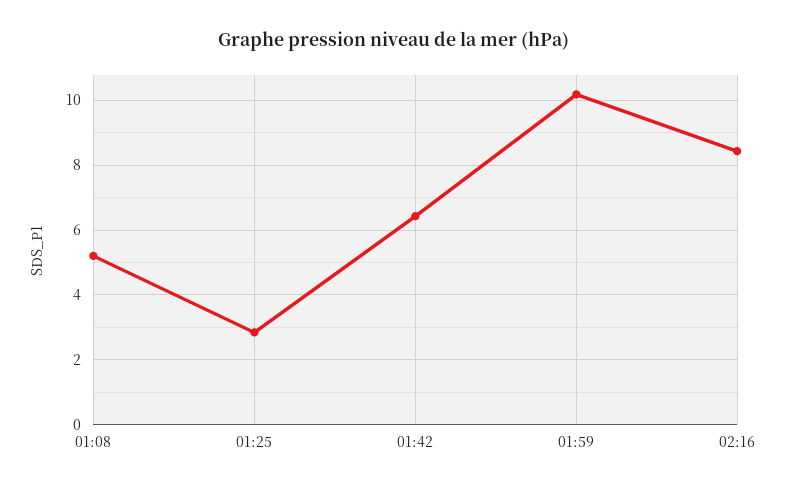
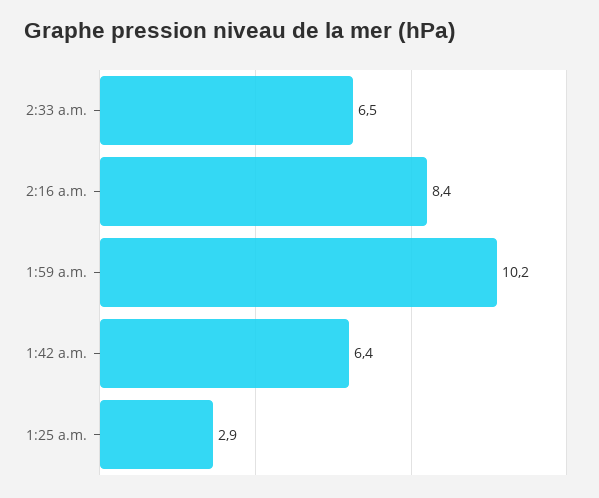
01:08: 5.2 -> none
2:33 a.m.: none -> 6.5

